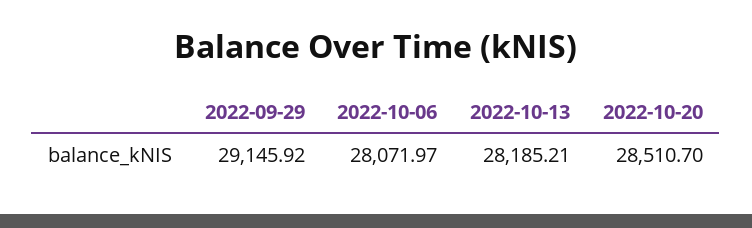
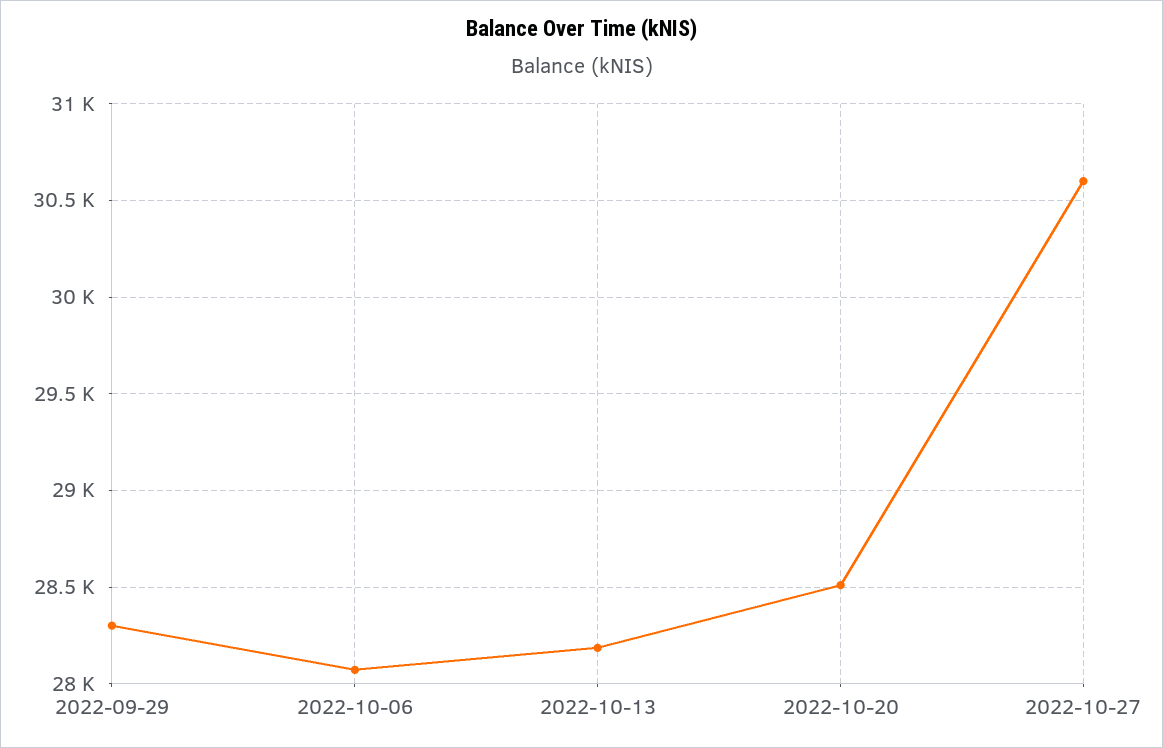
2022-09-29: 29145.92 -> 28300
2022-10-27: none -> 30600

